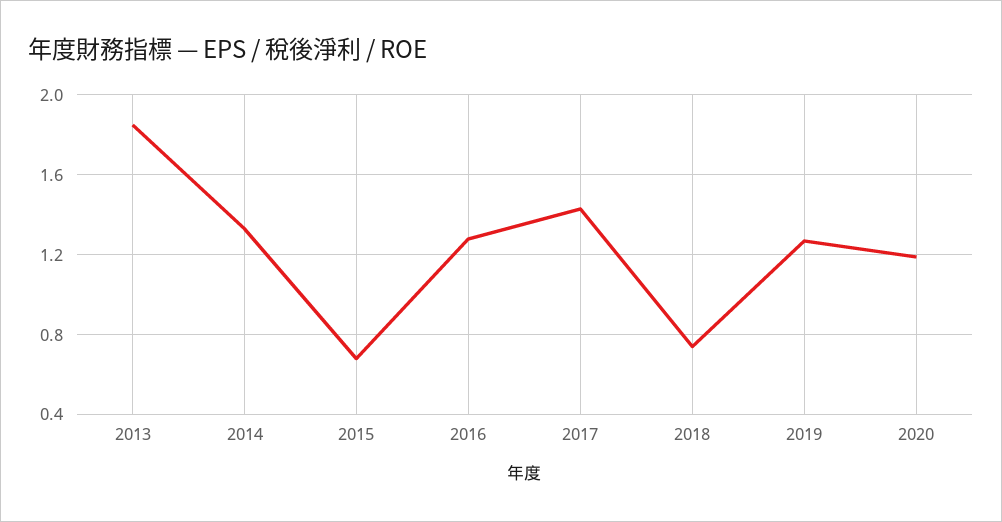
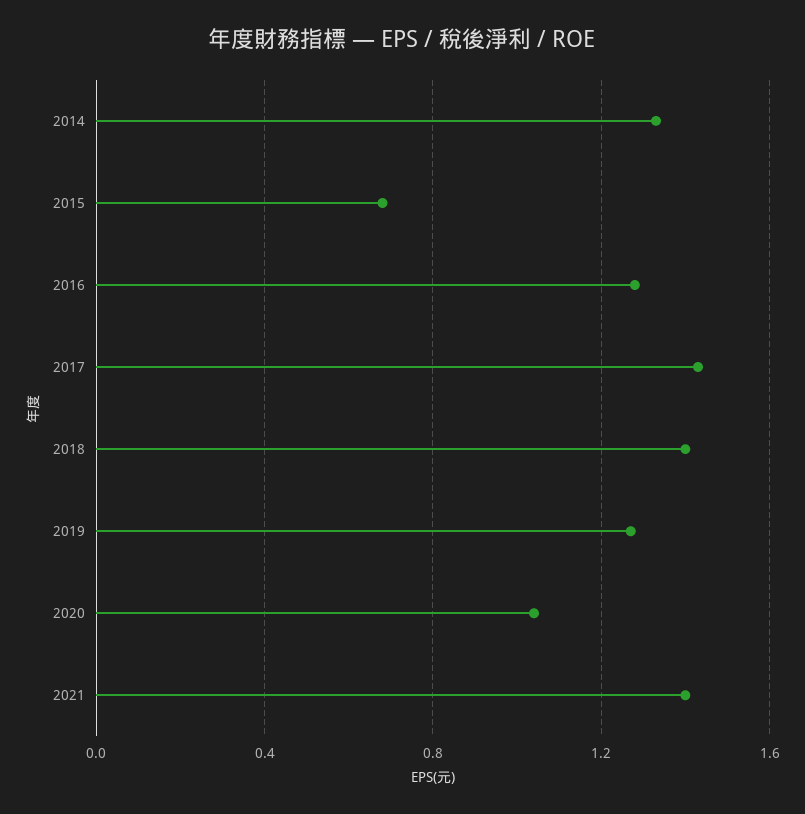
2013: 1.85 -> none
2018: 0.75 -> 1.4
2020: 1.2 -> 1.05
2021: none -> 1.4

